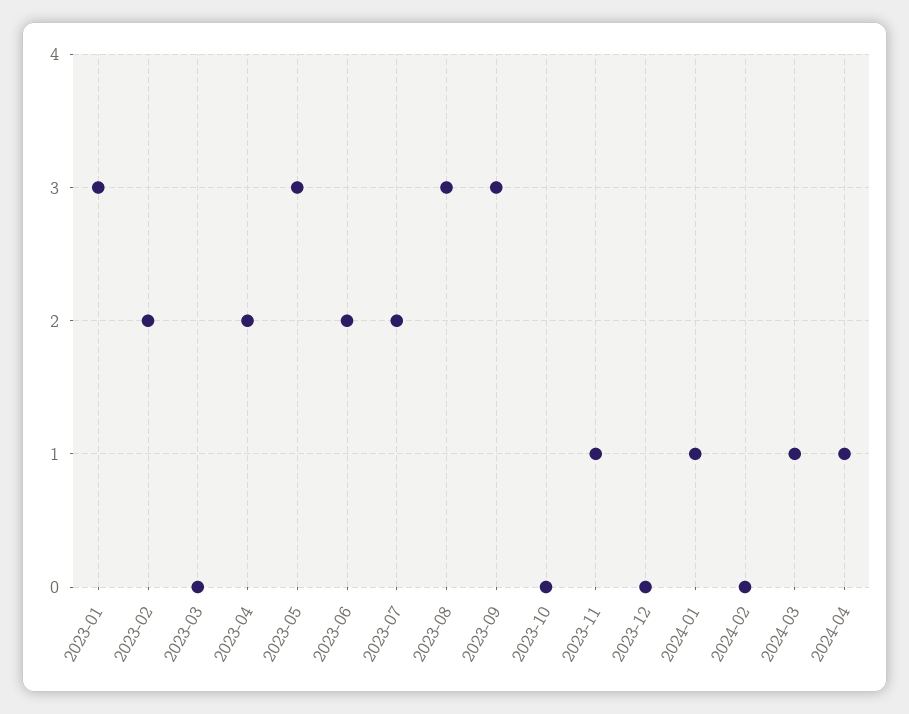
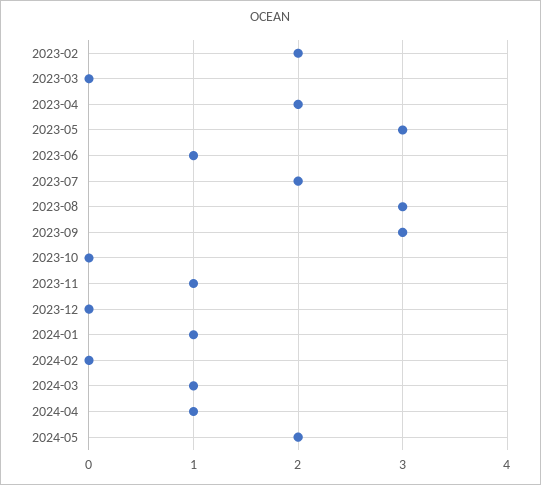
2023-01: 3 -> none
2023-06: 2 -> 1
2024-05: none -> 2

